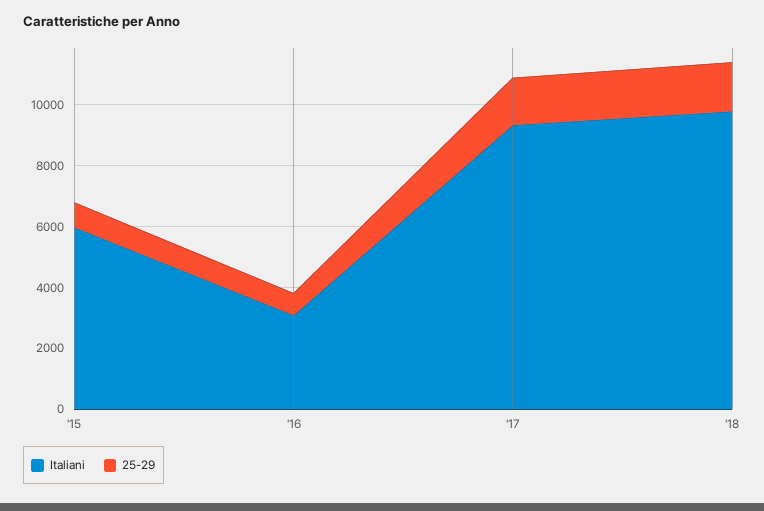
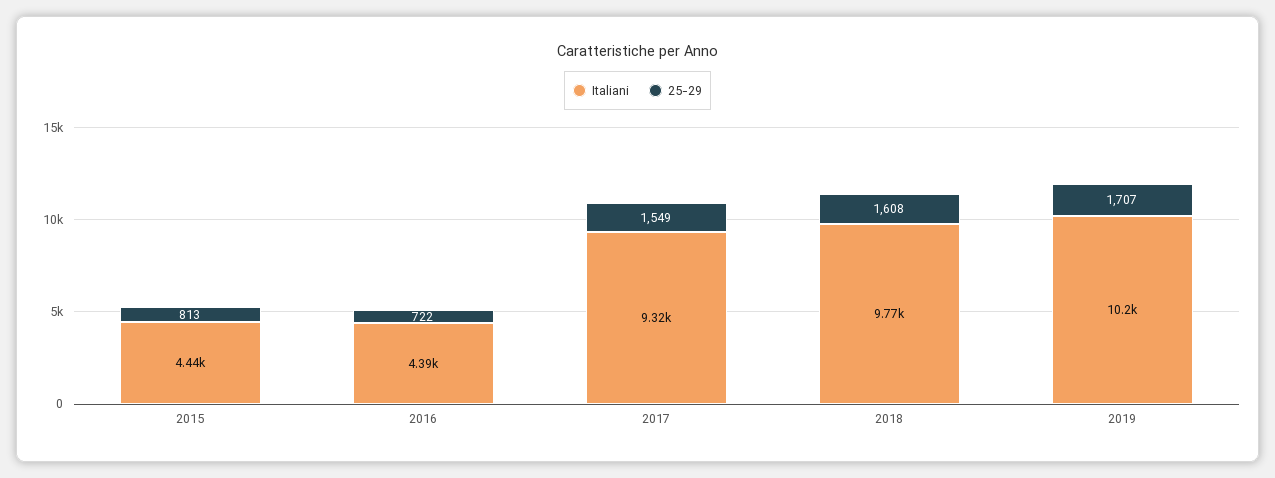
Italiani, '15: 6000 -> 4440
Italiani, '16: 3000 -> 4390
Italiani, 2019: none -> 10200
25-29, 2019: none -> 1707

